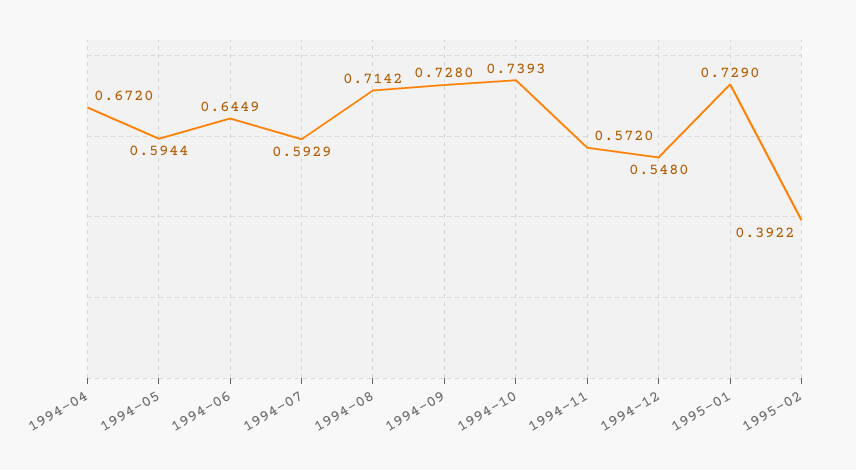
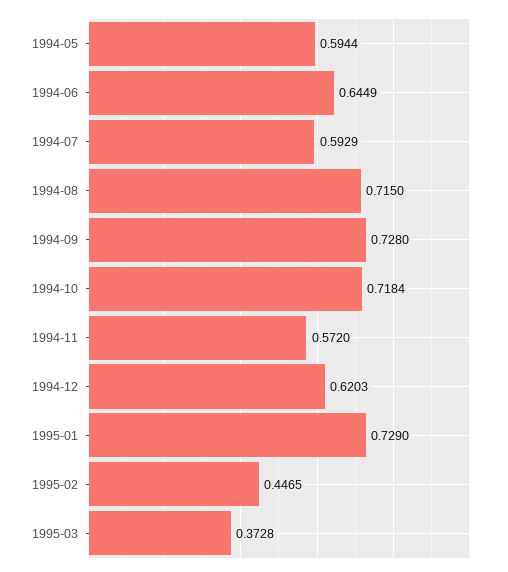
1994-04: 0.672 -> none
1994-08: 0.7142 -> 0.715
1994-10: 0.7393 -> 0.7184
1994-12: 0.548 -> 0.6203
1995-02: 0.3922 -> 0.4465
1995-03: none -> 0.3728

